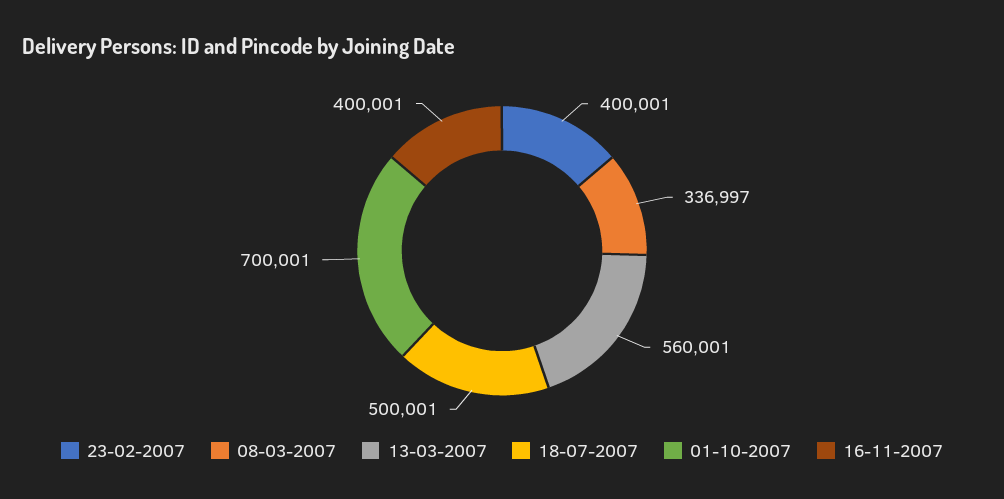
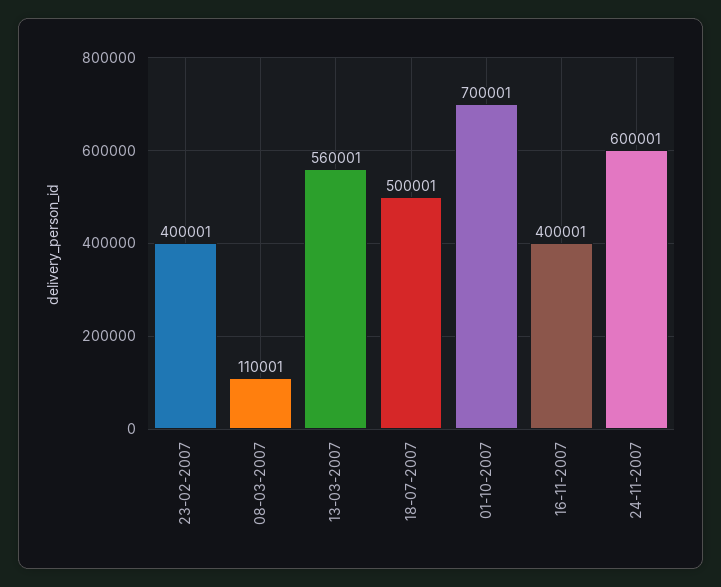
08-03-2007: 336997 -> 110001
24-11-2007: none -> 600001

